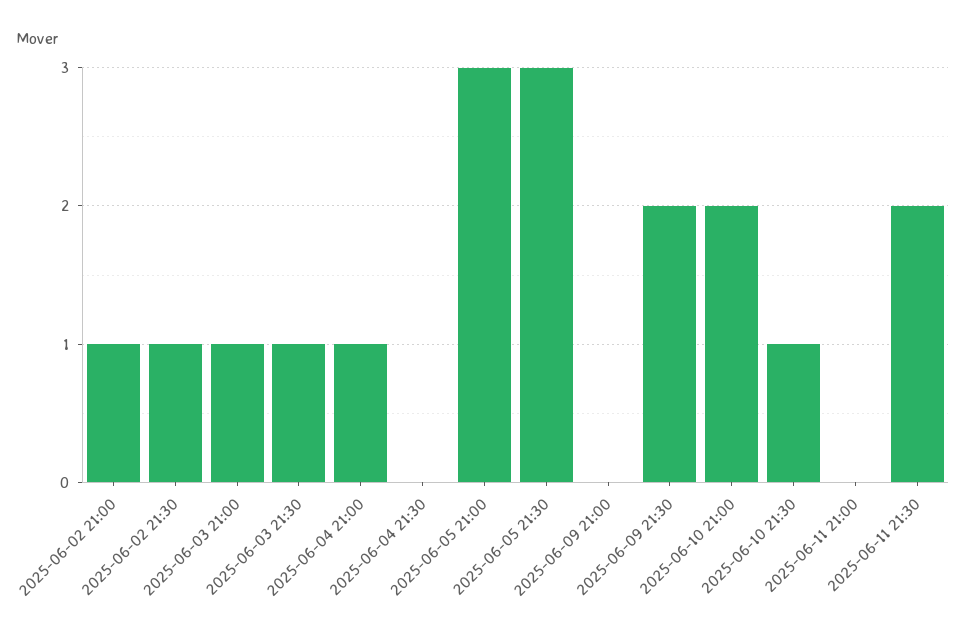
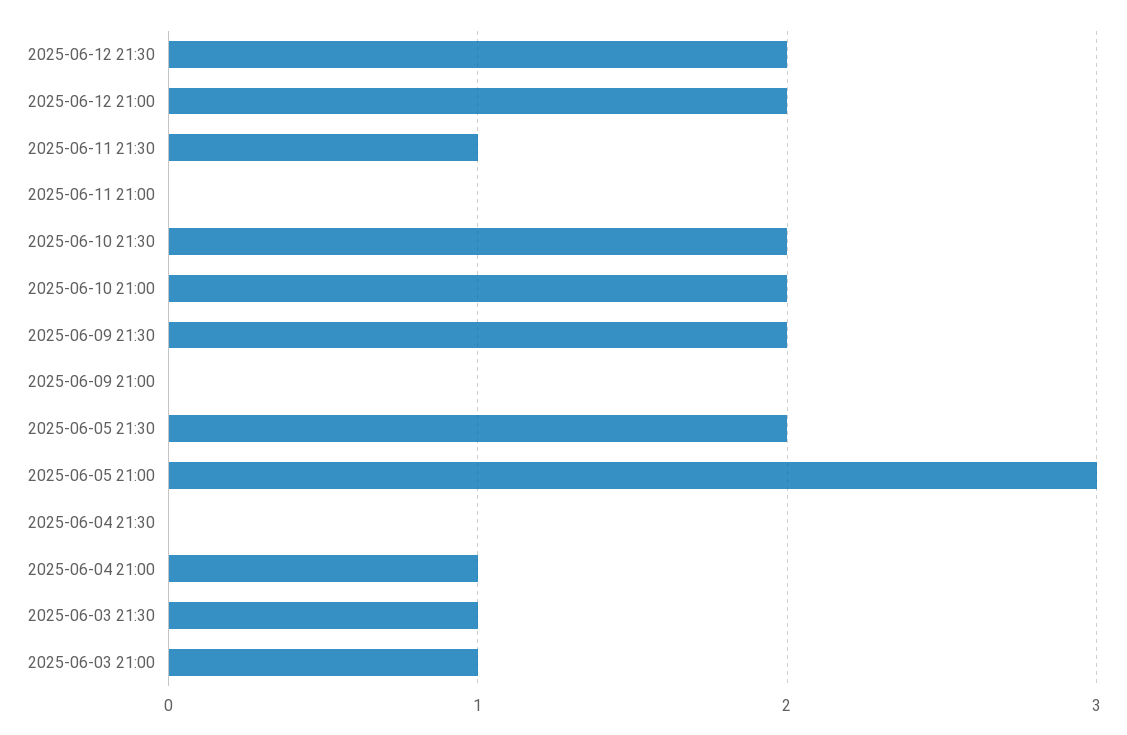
2025-06-02 21:00: 1 -> none
2025-06-02 21:30: 1 -> none
2025-06-05 21:30: 3 -> 2
2025-06-10 21:30: 1 -> 2
2025-06-11 21:30: 2 -> 1
2025-06-12 21:30: none -> 2
2025-06-12 21:00: none -> 2

